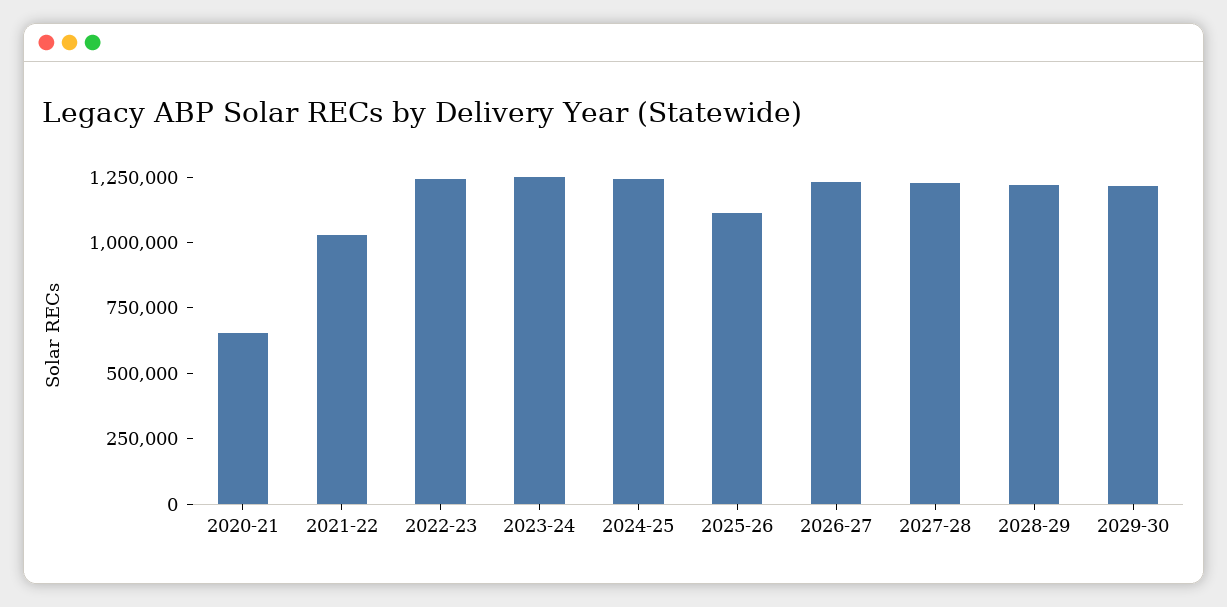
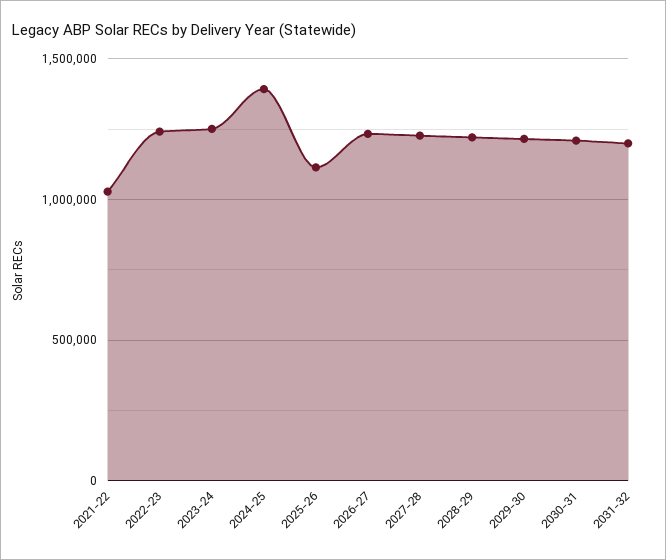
2020-21: 650000 -> none
2024-25: 1250000 -> 1400000
2030-31: none -> 1200000
2031-32: none -> 1200000

